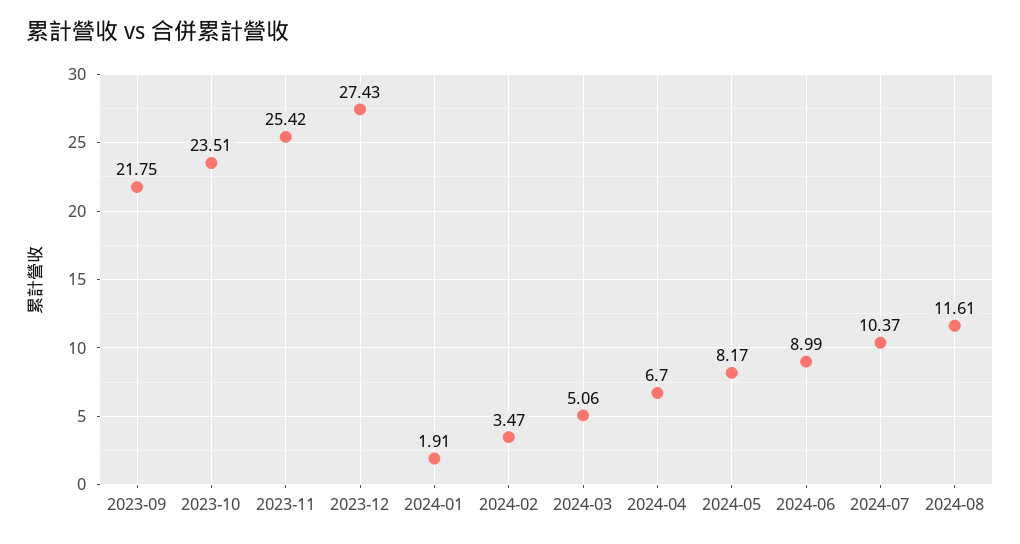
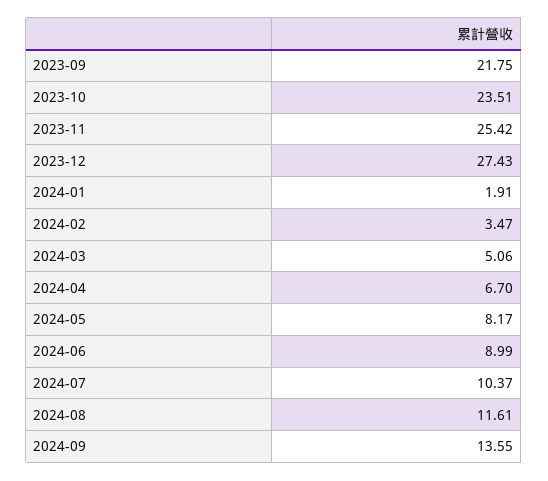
2024-09: none -> 13.55

